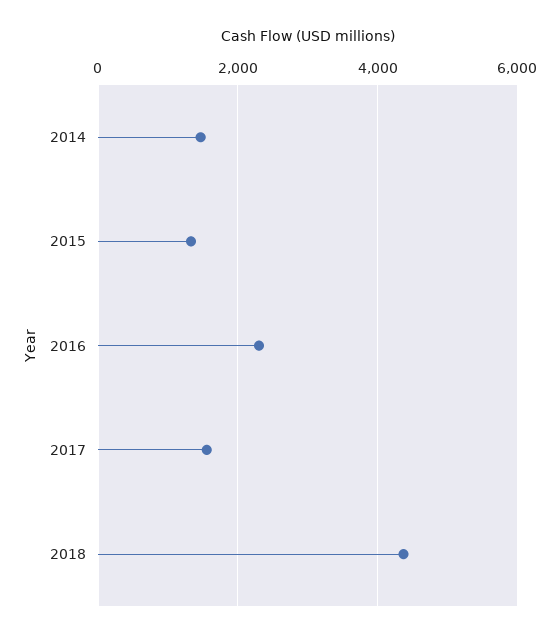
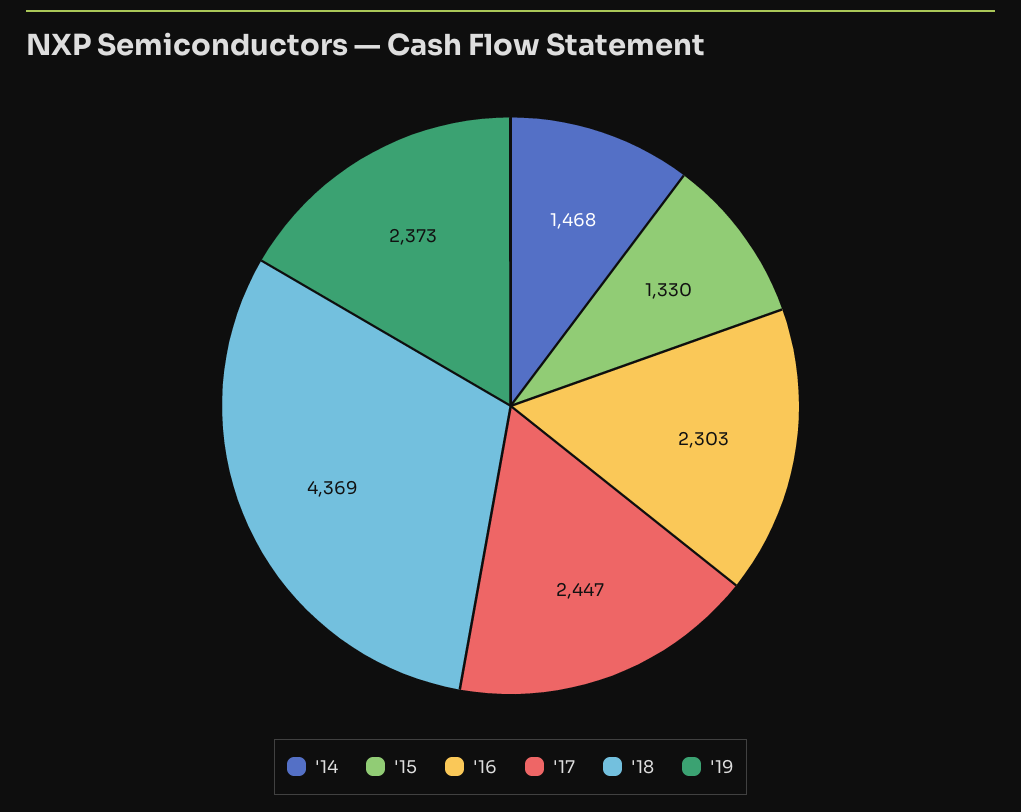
2017: 1600 -> 2447
'19: none -> 2373

